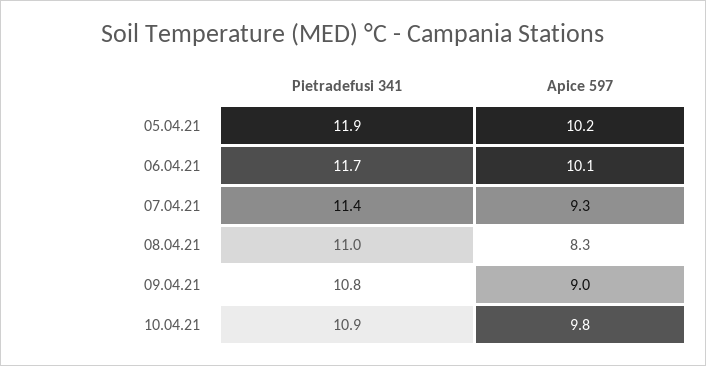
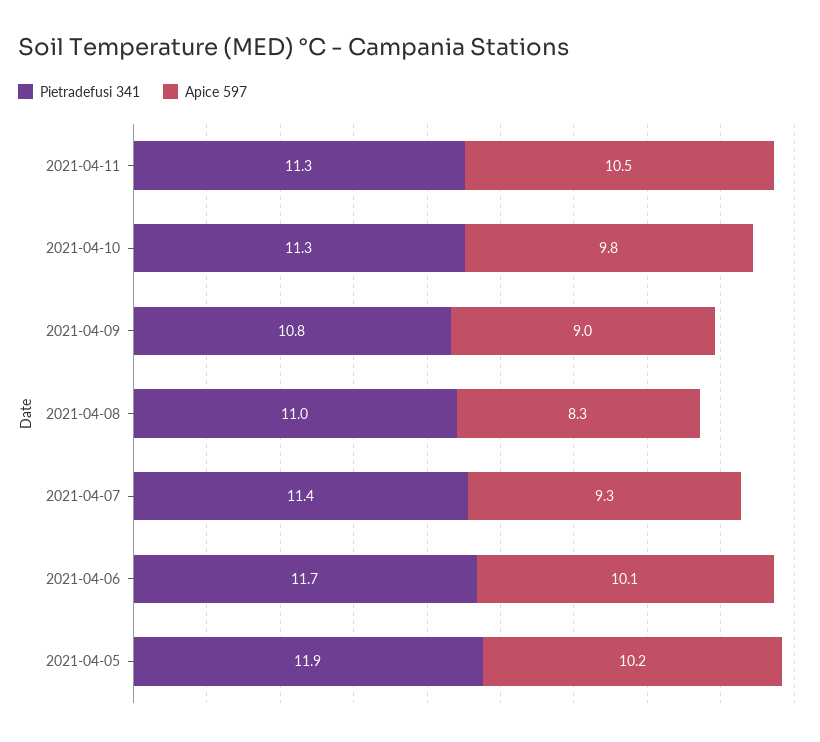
Pietradefusi 341, 10.04.21: 10.9 -> 11.3
Pietradefusi 341, 2021-04-11: none -> 11.3
Apice 597, 2021-04-11: none -> 10.5

